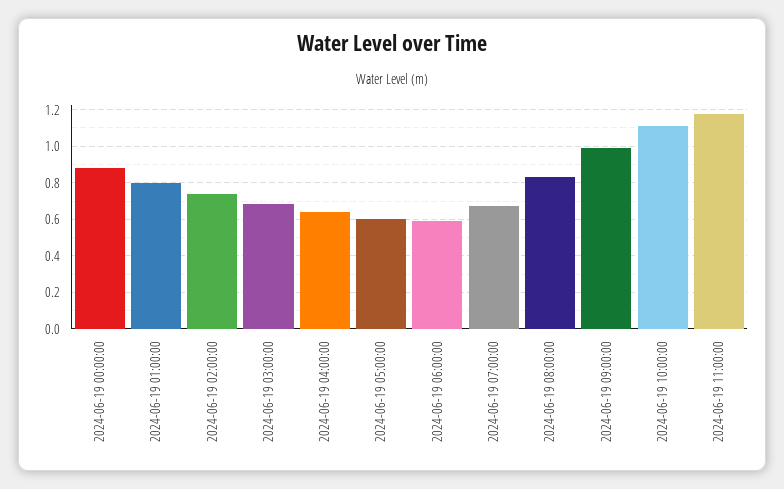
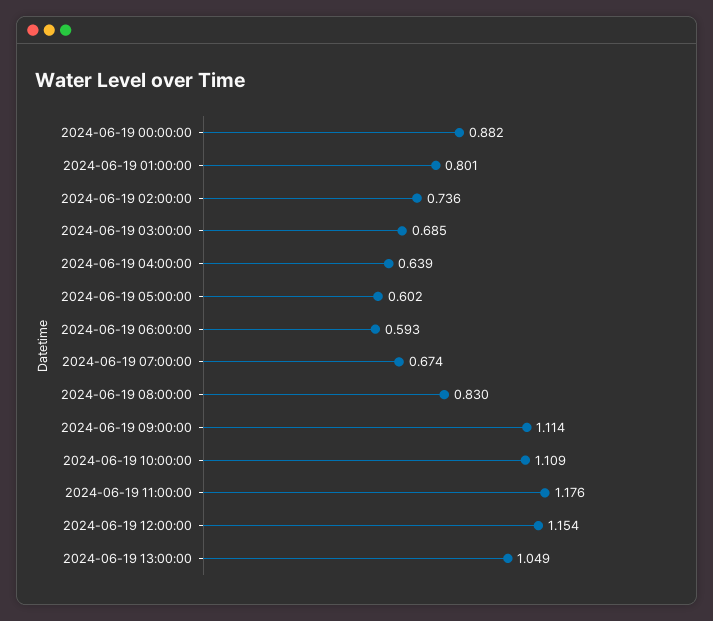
2024-06-19 09:00:00: 1 -> 1.114
2024-06-19 12:00:00: none -> 1.154
2024-06-19 13:00:00: none -> 1.049

